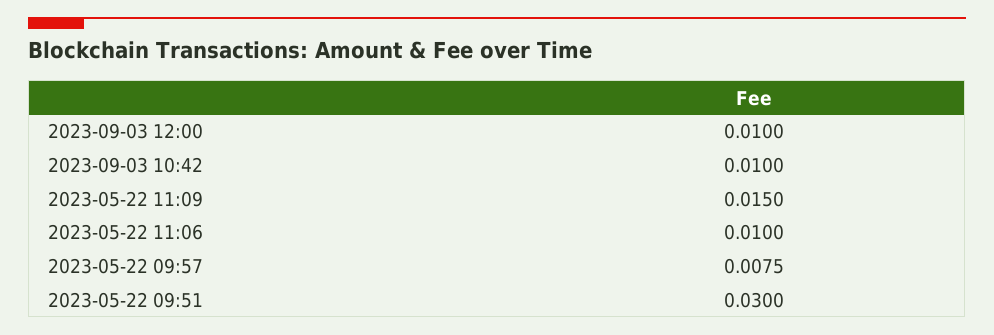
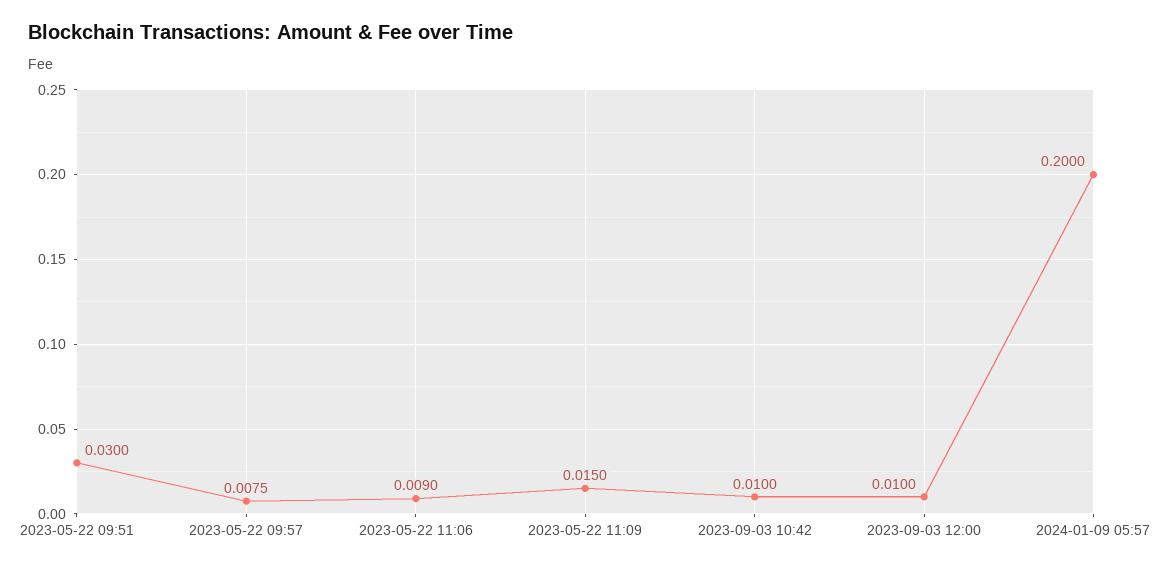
2023-05-22 11:06: 0.01 -> 0.009
2024-01-09 05:57: none -> 0.2

